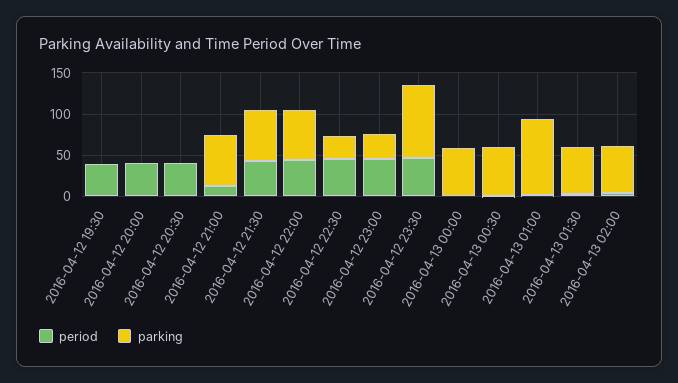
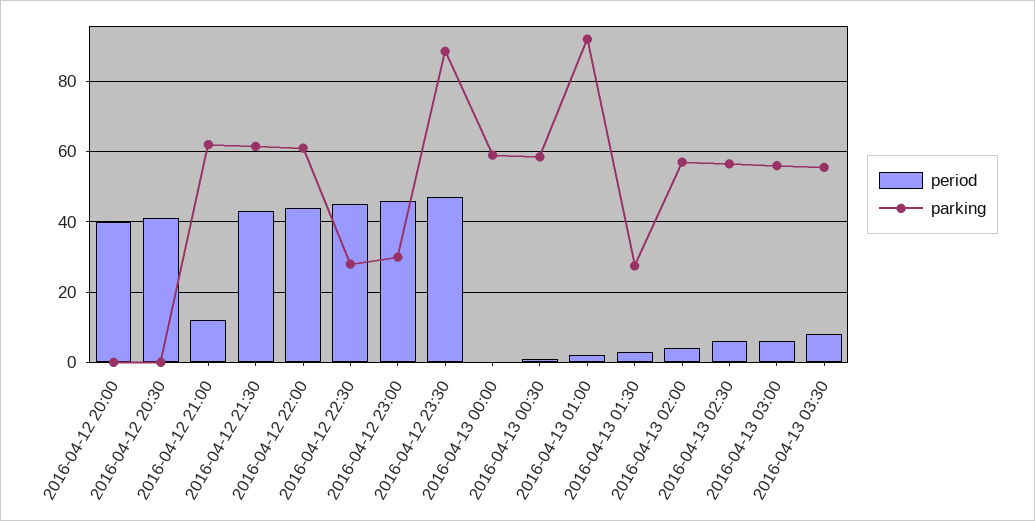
period, 2016-04-12 19:30: 40 -> none
parking, 2016-04-12 19:30: 0 -> none
parking, 2016-04-13 01:30: 60 -> 28
period, 2016-04-13 02:30: none -> 6
parking, 2016-04-13 02:30: none -> 56
period, 2016-04-13 03:00: none -> 6
parking, 2016-04-13 03:00: none -> 56
period, 2016-04-13 03:30: none -> 8
parking, 2016-04-13 03:30: none -> 56

